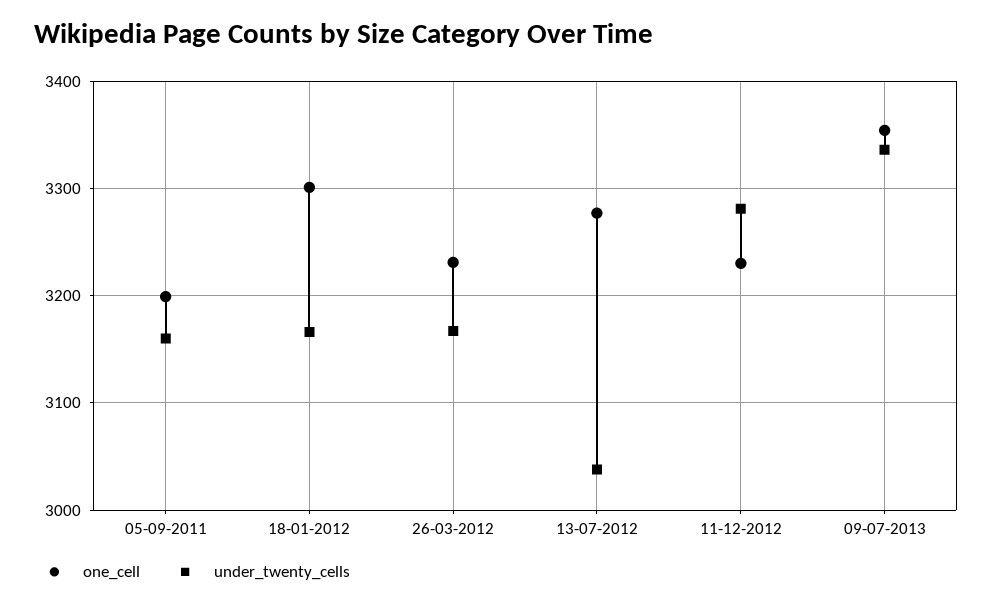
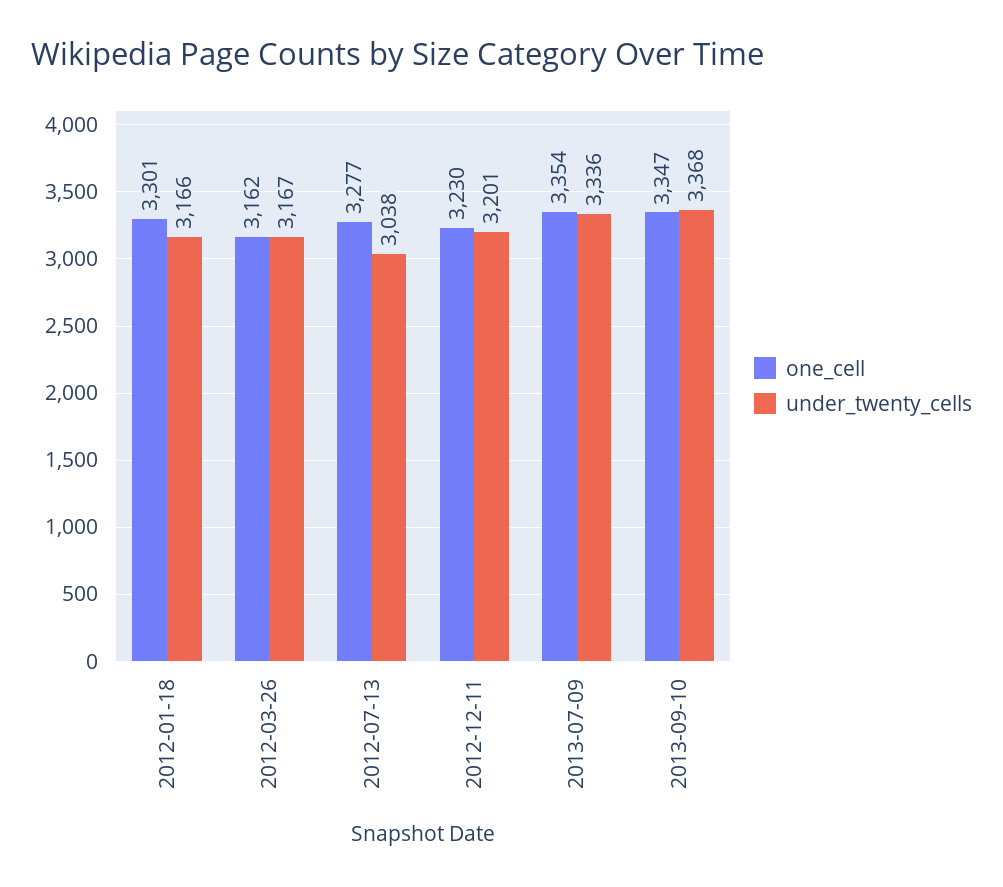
one_cell, 05-09-2011: 3200 -> none
under_twenty_cells, 05-09-2011: 3160 -> none
one_cell, 26-03-2012: 3230 -> 3162
under_twenty_cells, 11-12-2012: 3280 -> 3201
one_cell, 2013-09-10: none -> 3347
under_twenty_cells, 2013-09-10: none -> 3368

